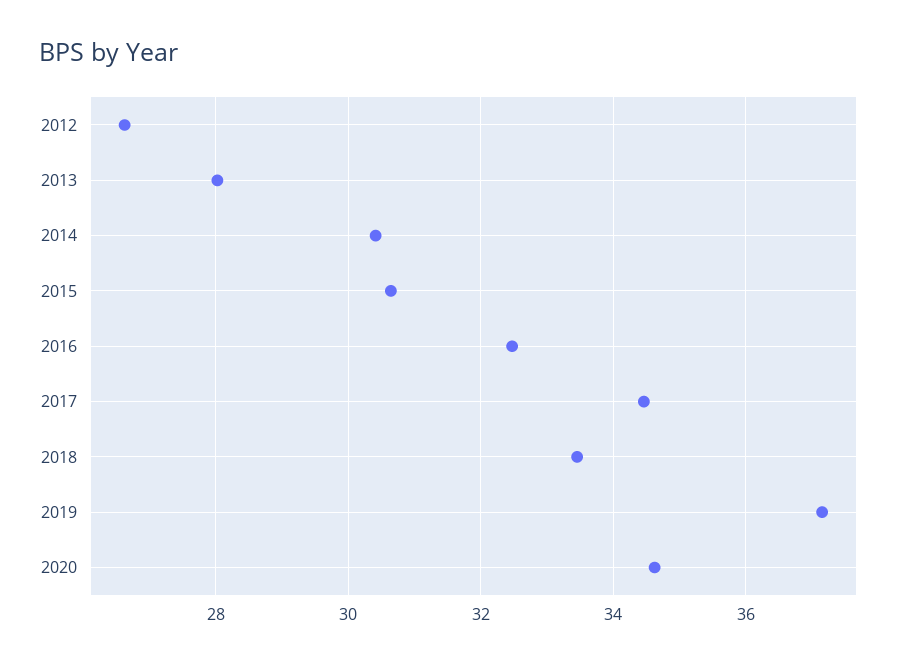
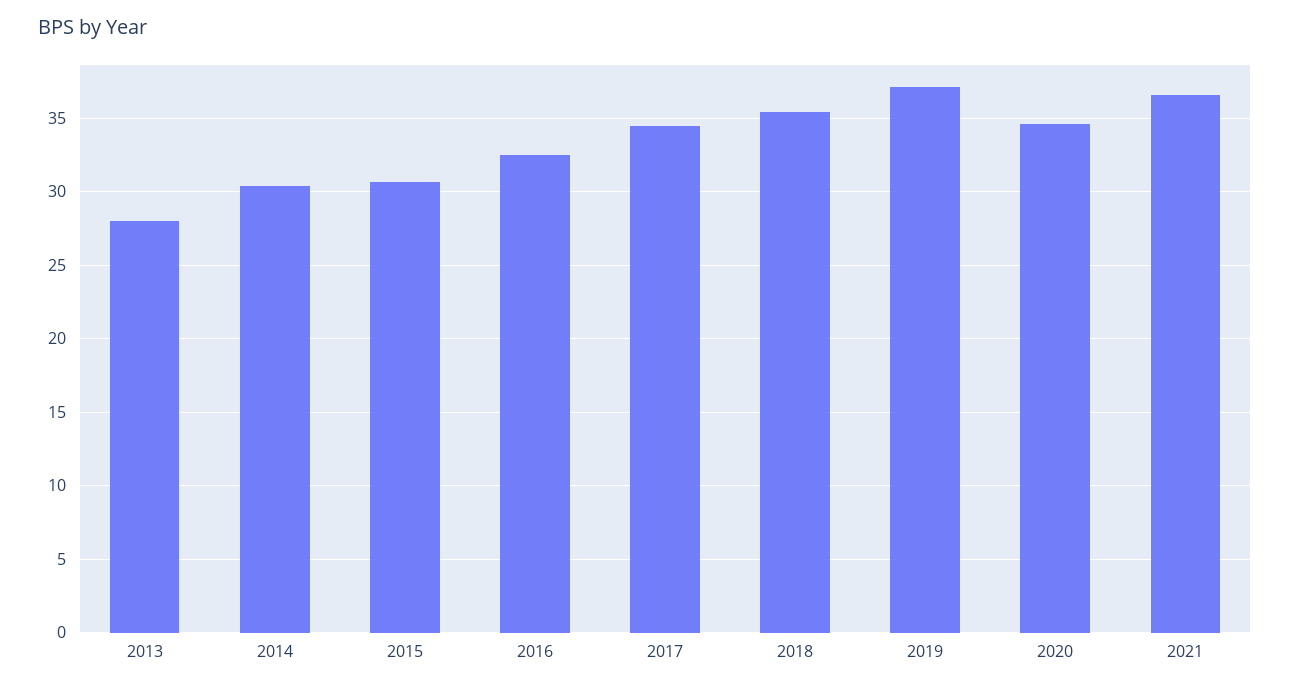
2012: 26.6 -> none
2018: 33.4 -> 35.5
2021: none -> 36.5

